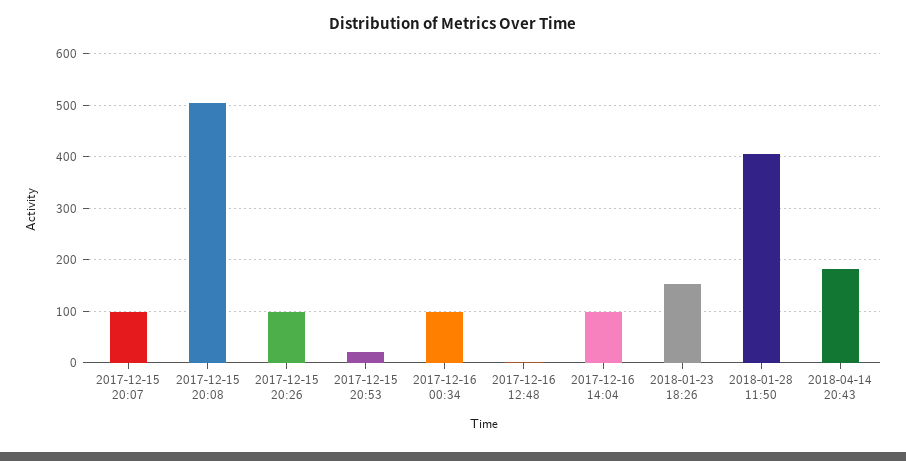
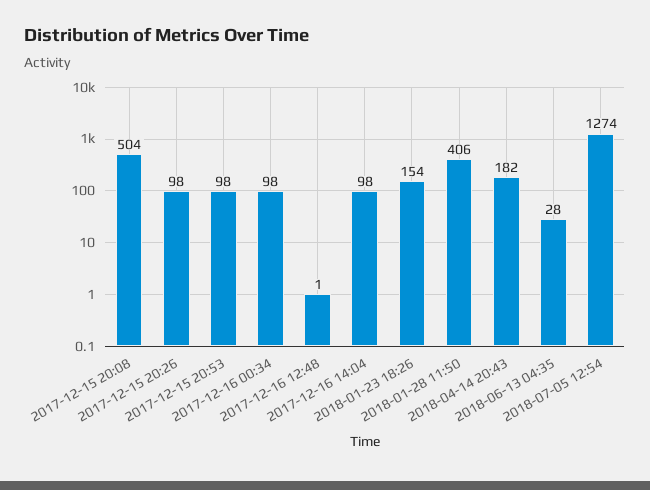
2017-12-15 20:07: 100 -> none
2017-12-15 20:53: 20 -> 98
2018-06-13 04:35: none -> 28
2018-07-05 12:54: none -> 1274

